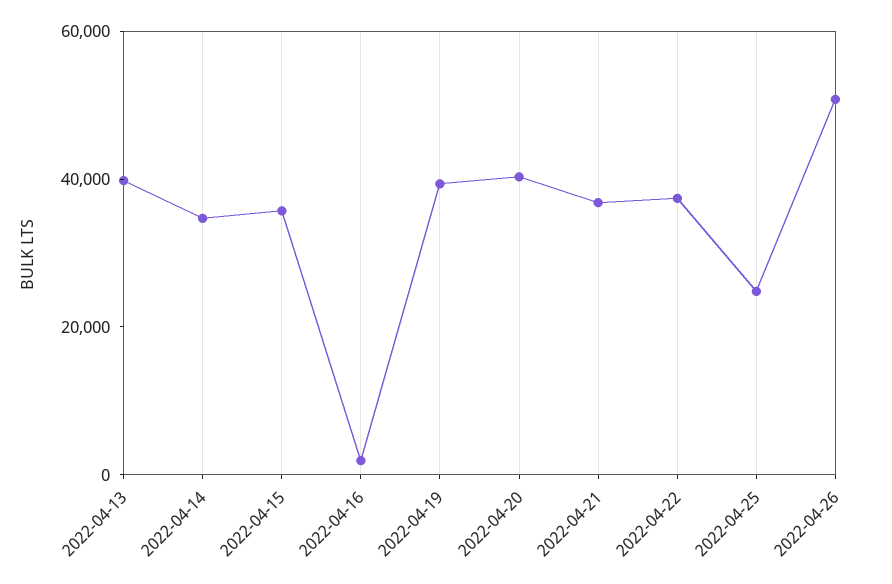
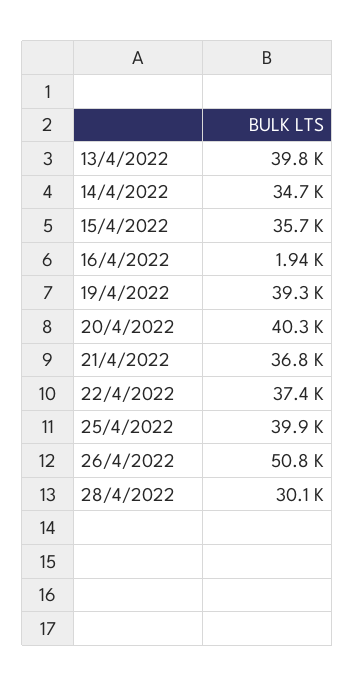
2022-04-25: 25000 -> 39900
28/4/2022: none -> 30100

